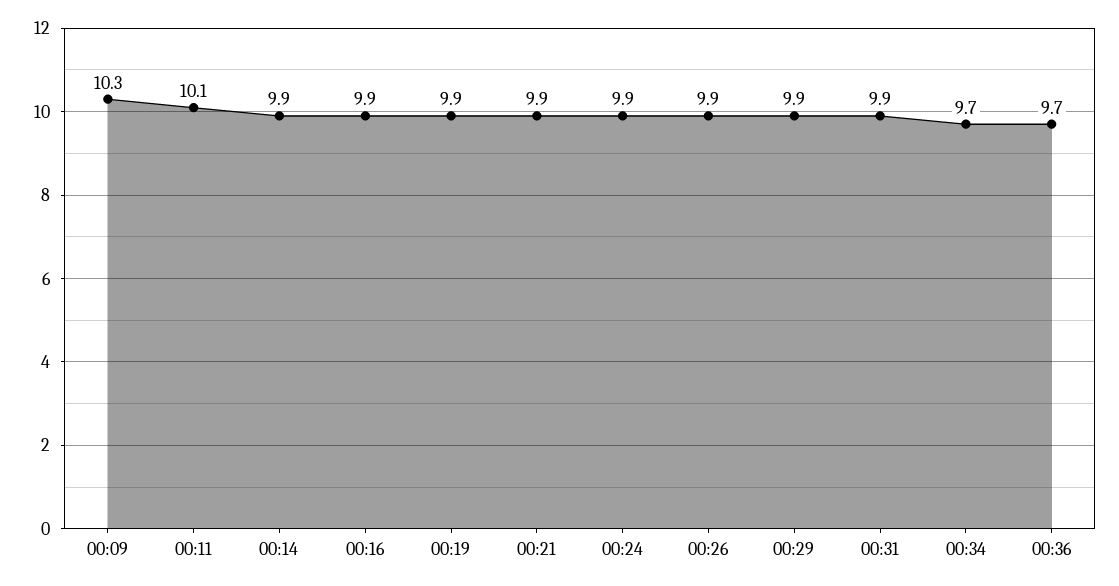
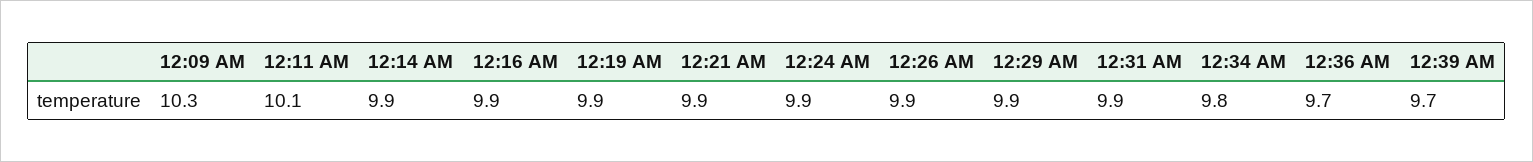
00:34: 9.7 -> 9.8
12:39 AM: none -> 9.7

